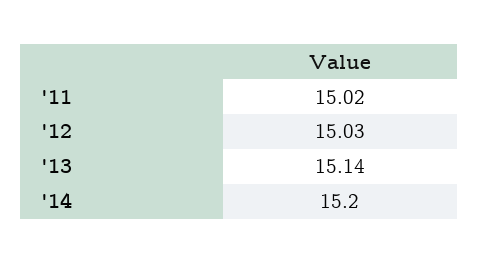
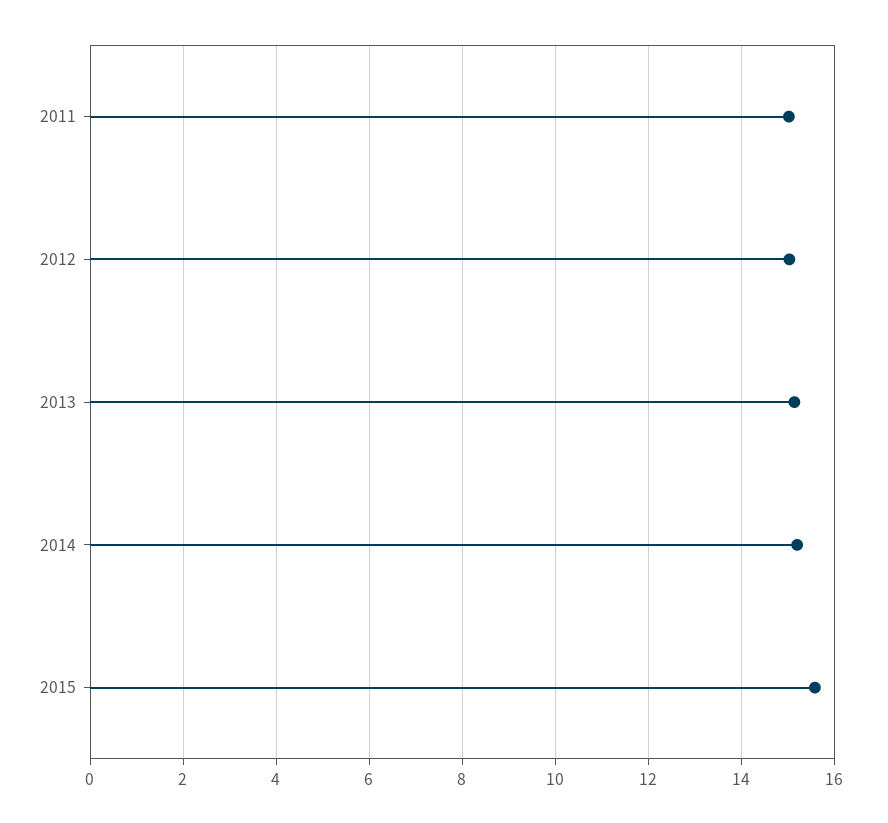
2015: none -> 15.6

